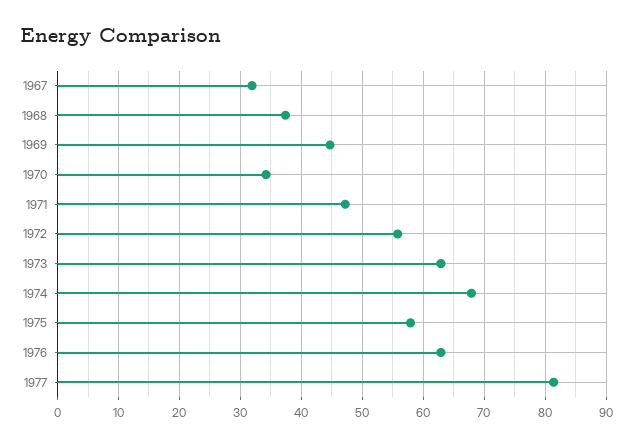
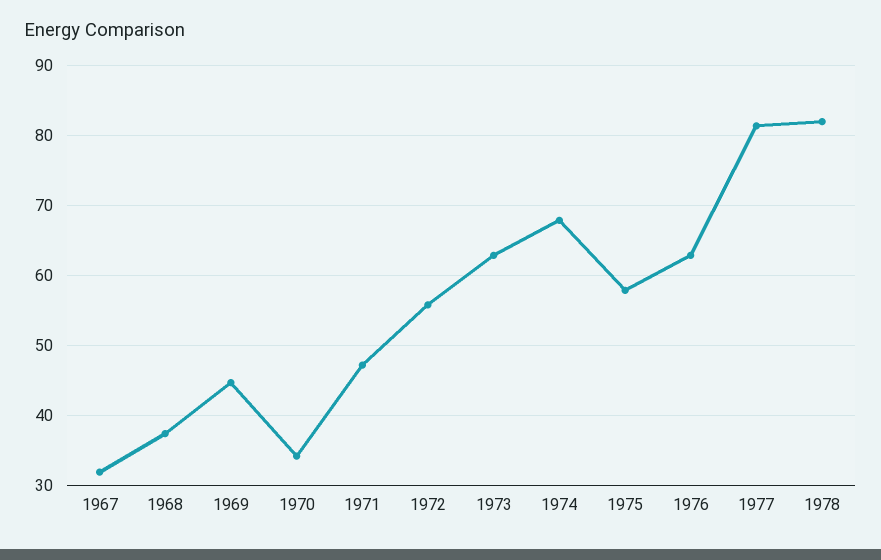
1978: none -> 82

